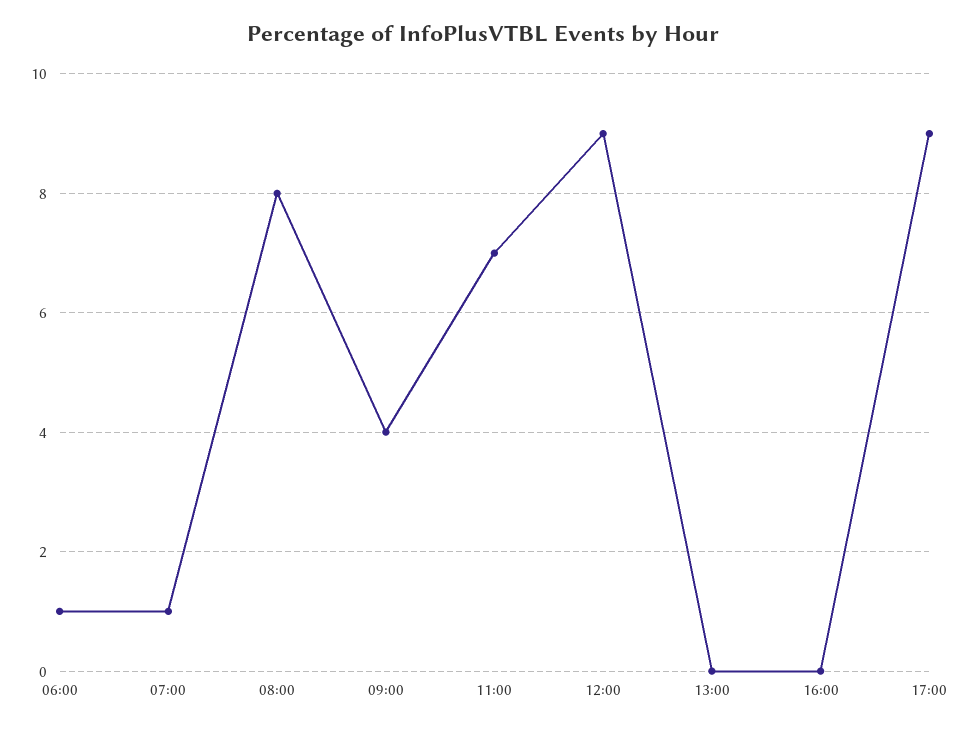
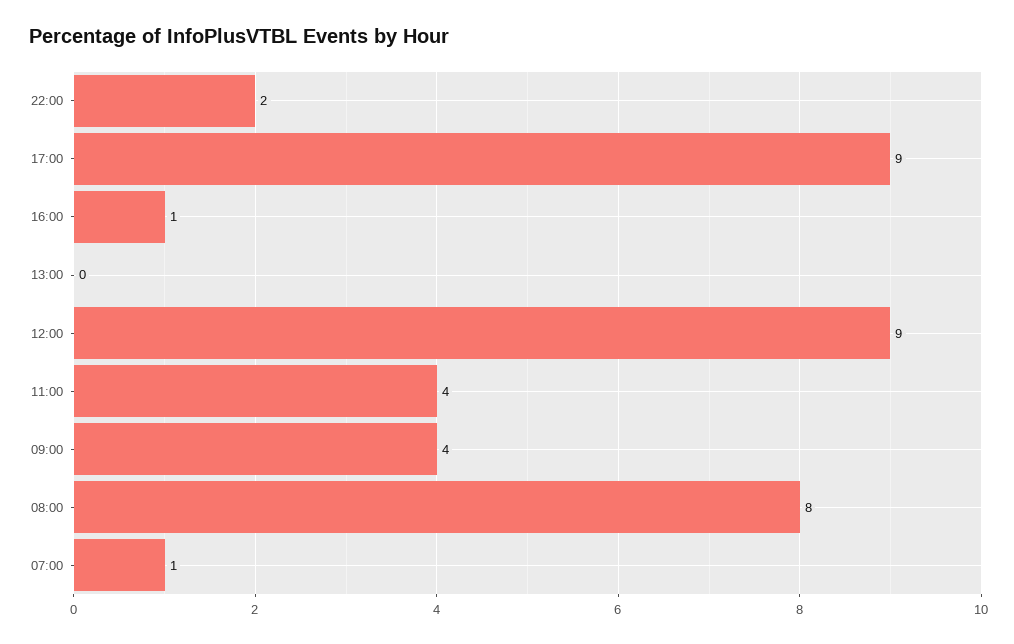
06:00: 1 -> none
11:00: 7 -> 4
16:00: 0 -> 1
22:00: none -> 2

